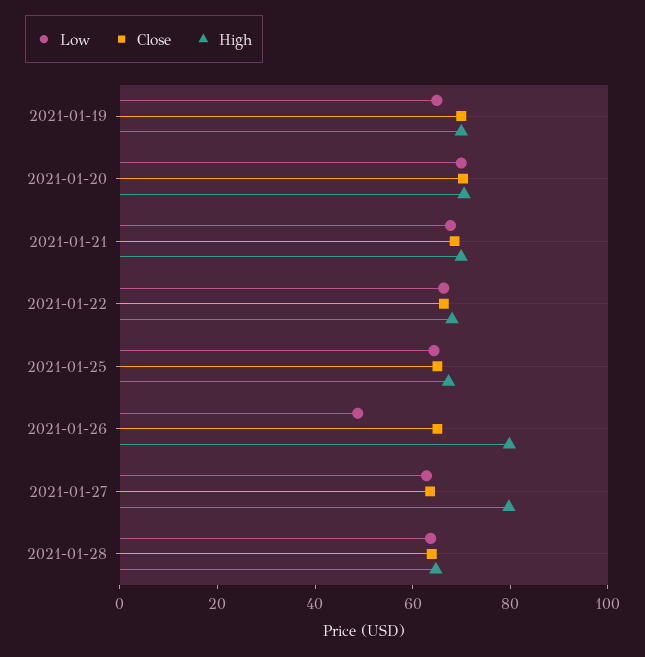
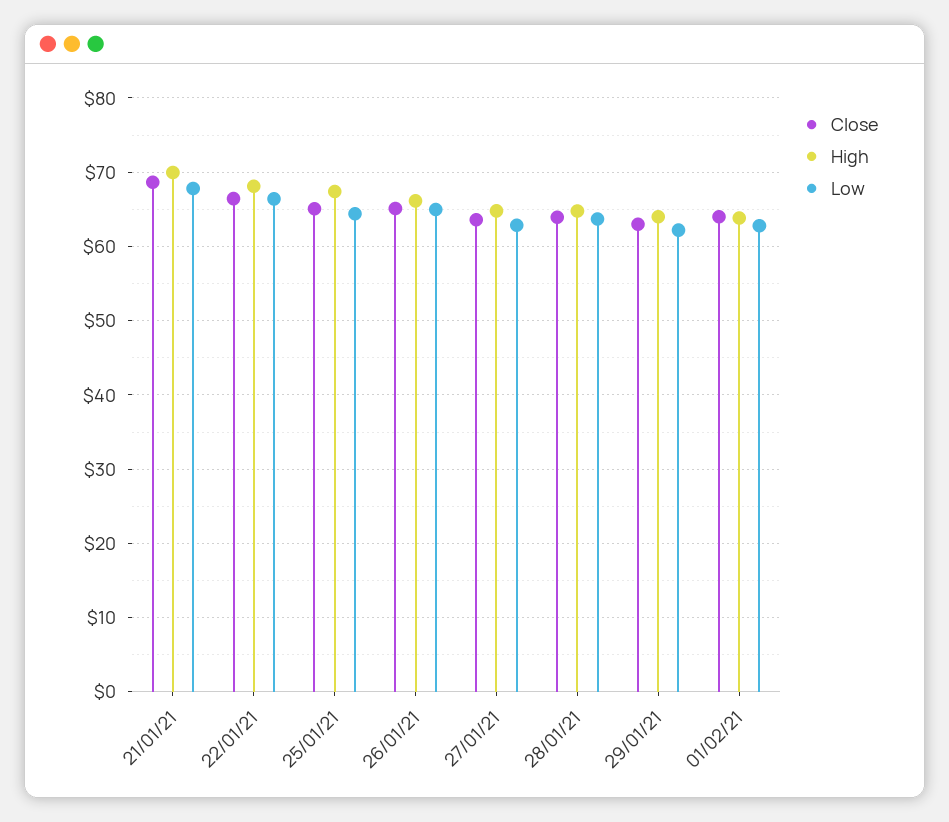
Low, 2021-01-19: 65 -> none
Close, 2021-01-19: 70 -> none
High, 2021-01-19: 70 -> none
Low, 2021-01-20: 70 -> none
Close, 2021-01-20: 70 -> none
High, 2021-01-20: 70 -> none
Low, 2021-01-26: 50 -> 65
High, 2021-01-26: 80 -> 66
High, 2021-01-27: 80 -> 65
Close, 29/01/21: none -> 63
High, 29/01/21: none -> 64
Low, 29/01/21: none -> 62
Close, 01/02/21: none -> 64
High, 01/02/21: none -> 64
Low, 01/02/21: none -> 63

